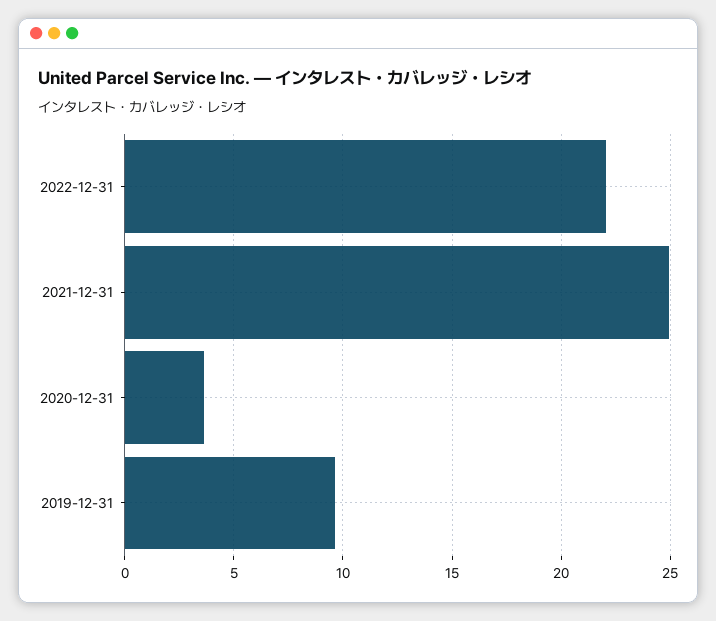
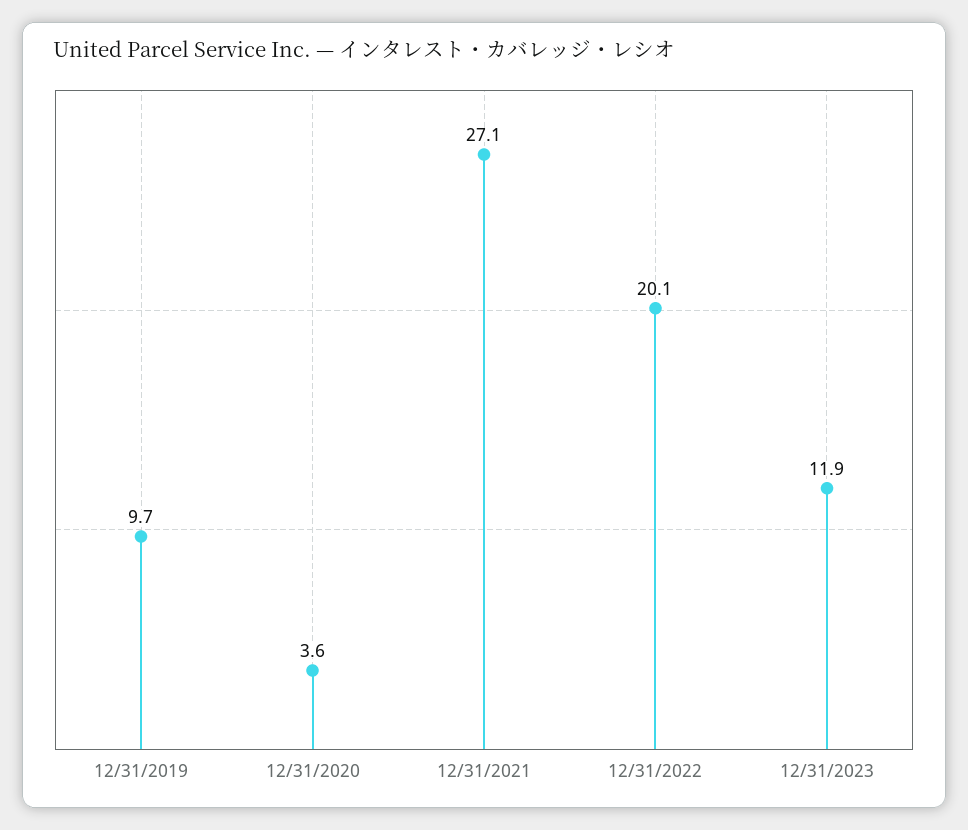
2022-12-31: 22 -> 20.1
2021-12-31: 25 -> 27.1
12/31/2023: none -> 11.9

